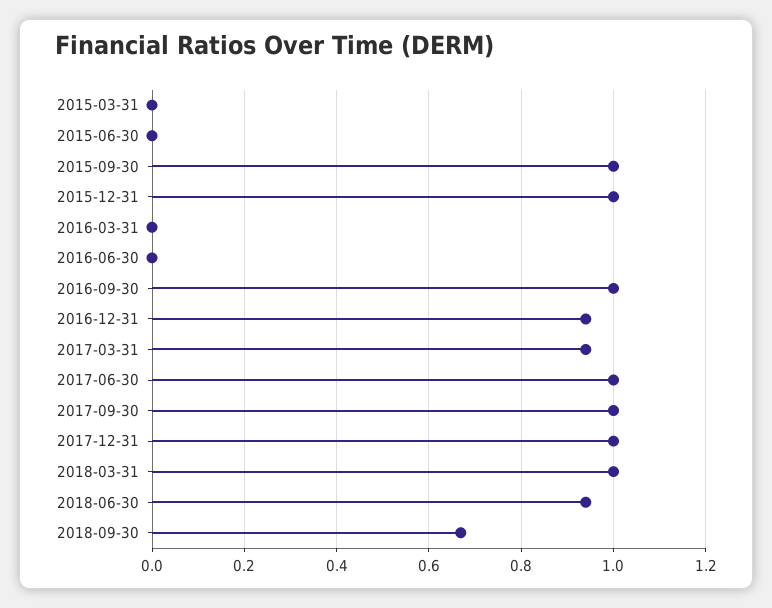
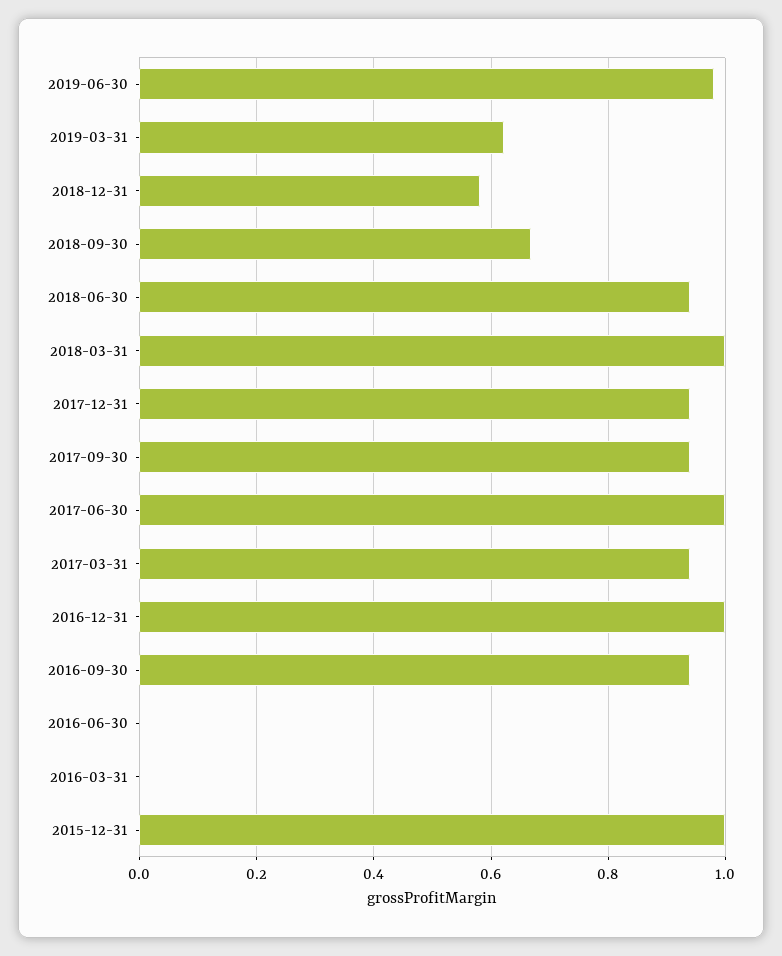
2015-03-31: 0 -> none
2015-06-30: 0 -> none
2015-09-30: 1 -> none
2016-09-30: 1 -> 0.94
2016-12-31: 0.94 -> 1
2017-09-30: 1 -> 0.94
2017-12-31: 1 -> 0.94
2019-06-30: none -> 0.98
2019-03-31: none -> 0.62
2018-12-31: none -> 0.58

